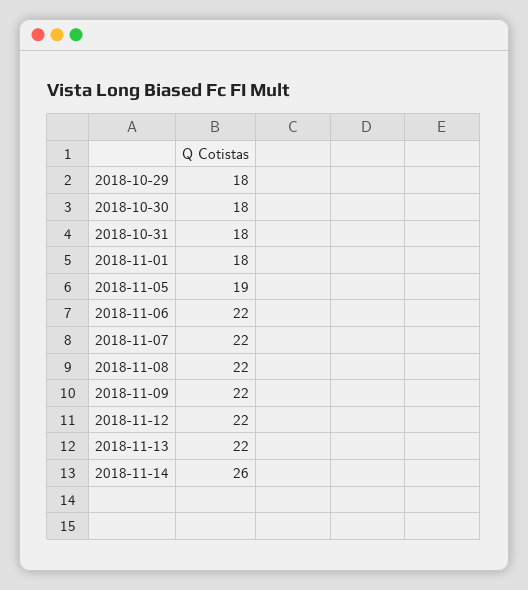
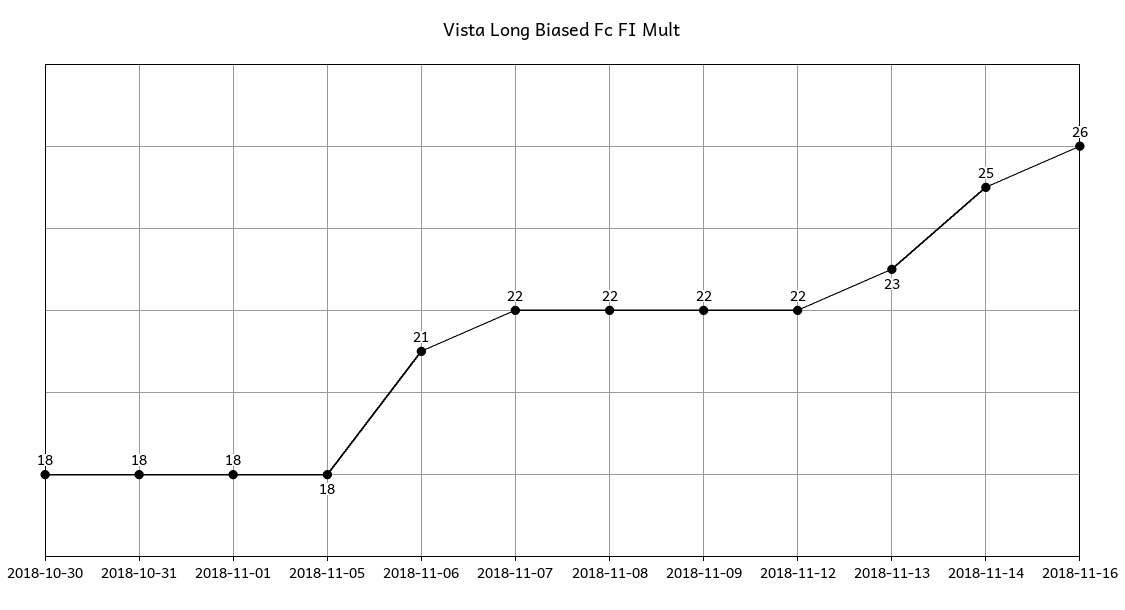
2018-10-29: 18 -> none
2018-11-05: 19 -> 18
2018-11-06: 22 -> 21
2018-11-13: 22 -> 23
2018-11-14: 26 -> 25
2018-11-16: none -> 26

